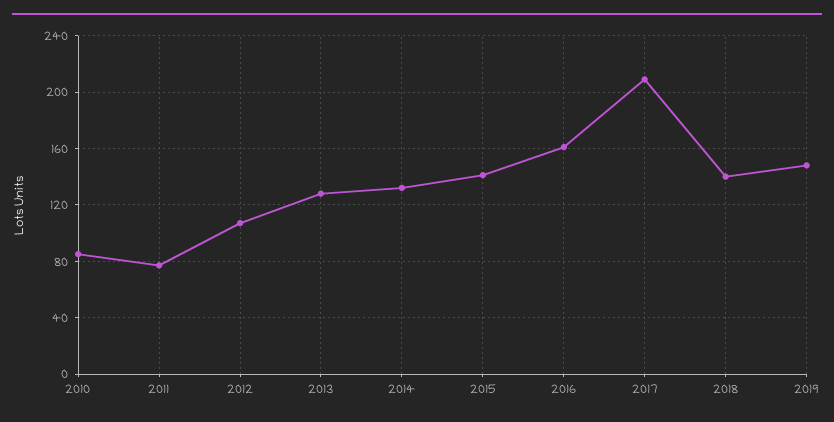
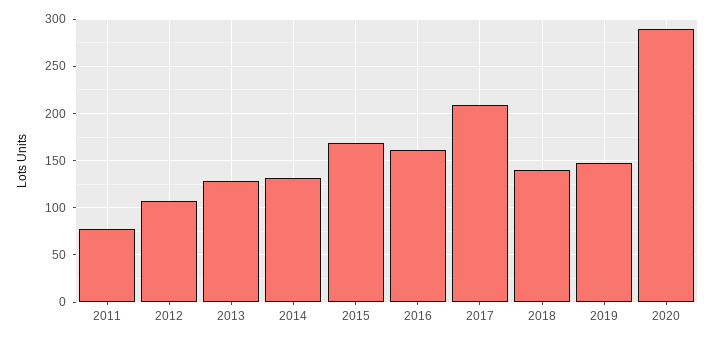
2010: 85 -> none
2015: 140 -> 170
2020: none -> 290

